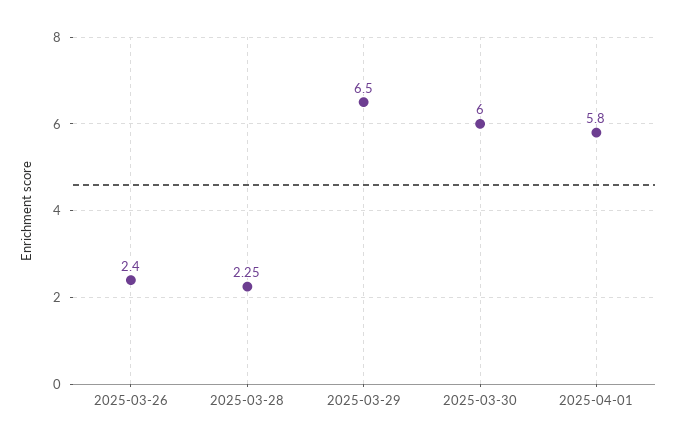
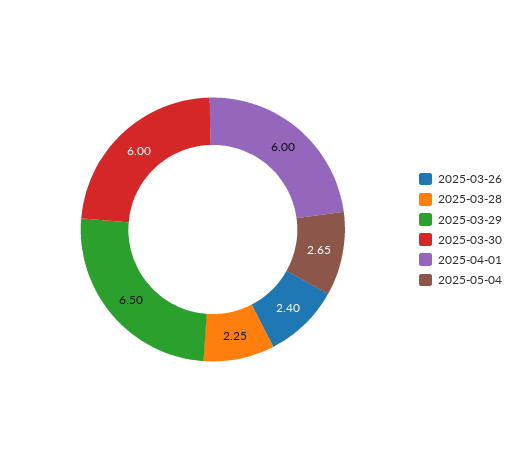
2025-04-01: 5.8 -> 6
2025-05-04: none -> 2.65

